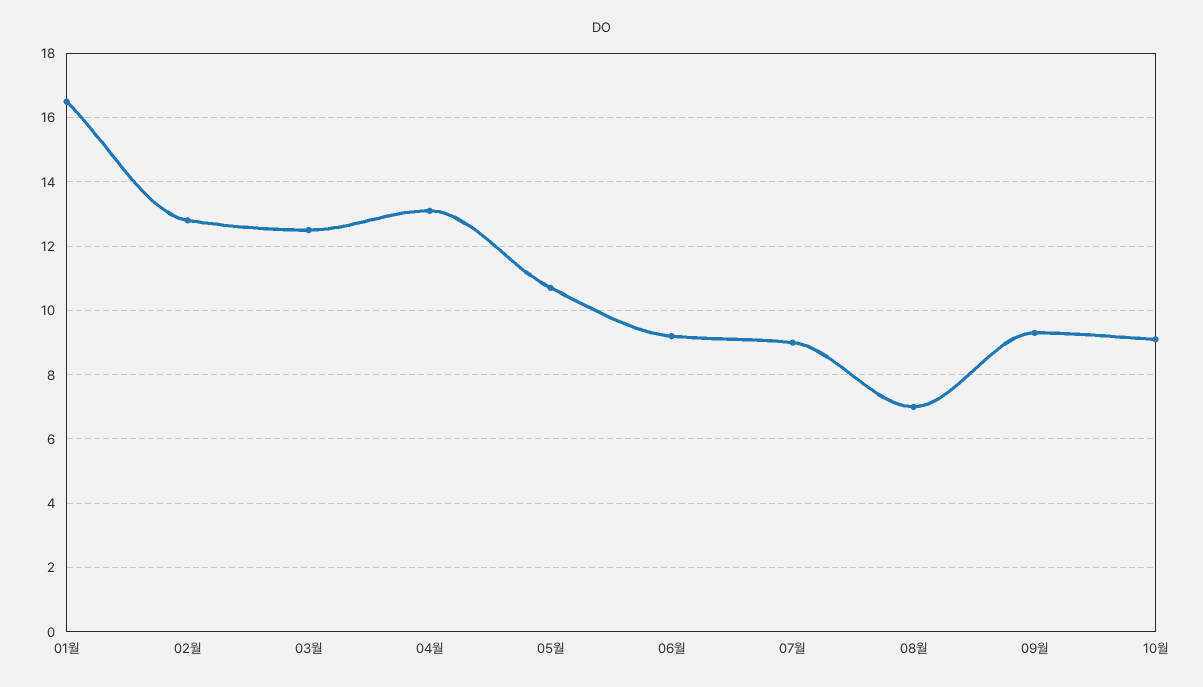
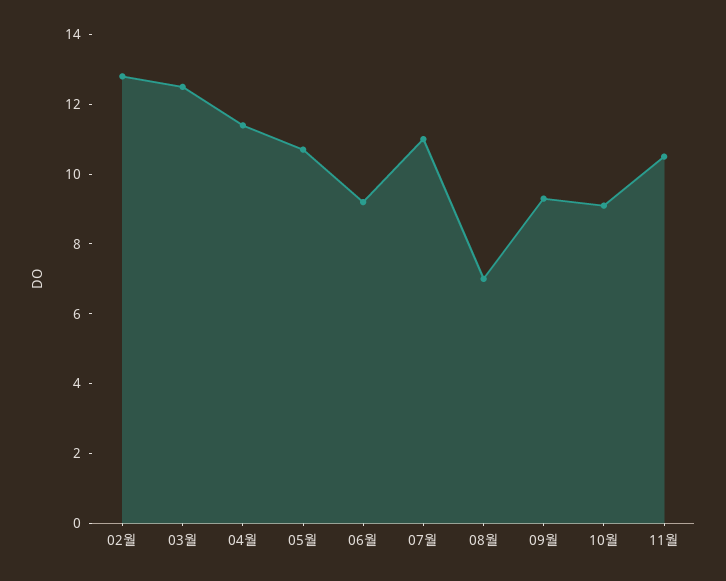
01월: 16.5 -> none
04월: 13 -> 11.5
07월: 9 -> 11
11월: none -> 10.5

